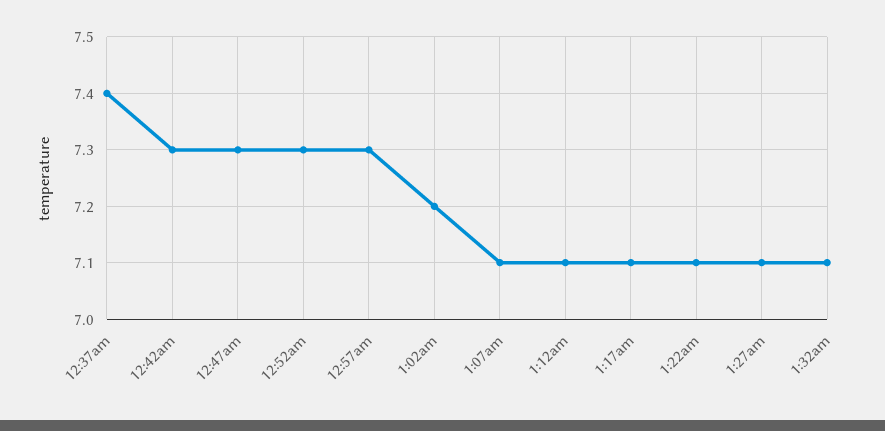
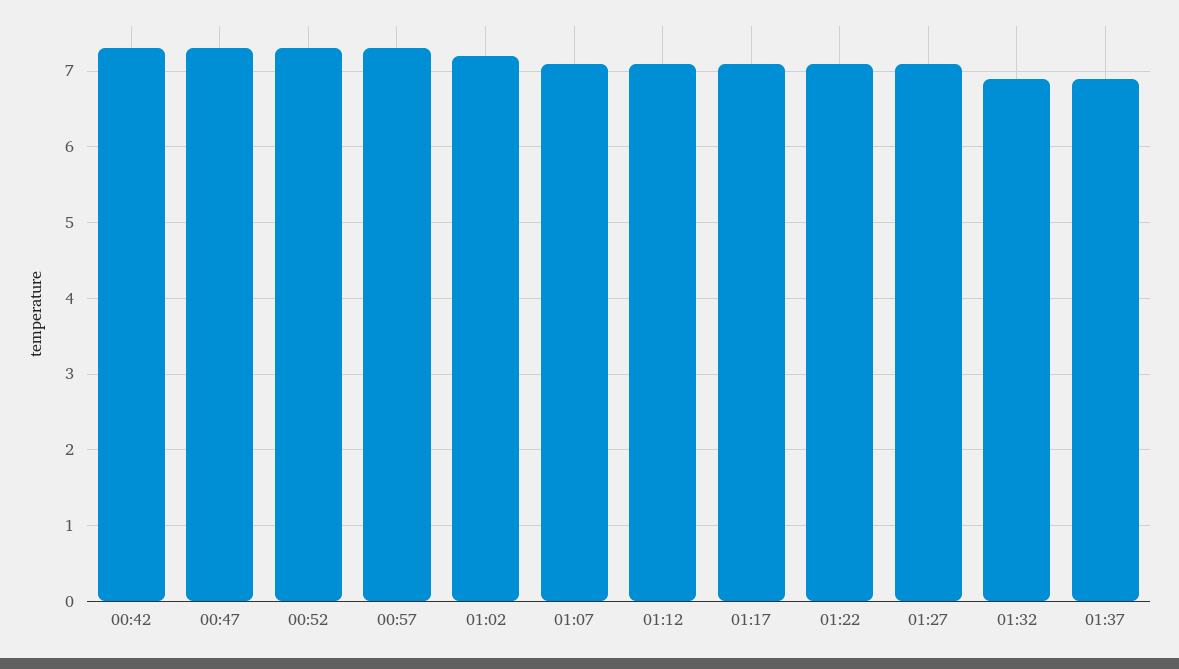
12:37am: 7.4 -> none
1:32am: 7.1 -> 6.9
01:37: none -> 6.9

